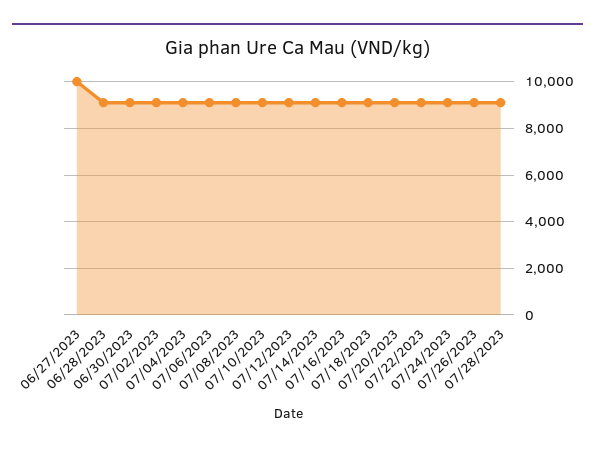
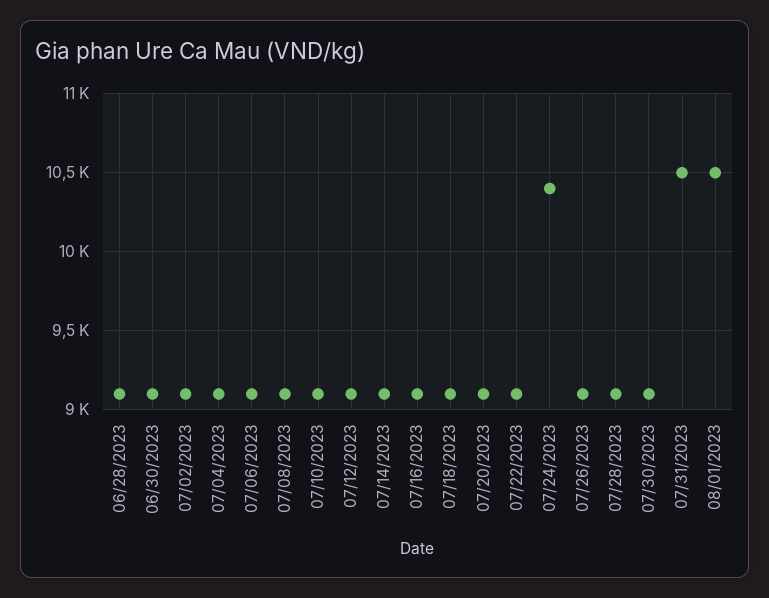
06/27/2023: 10000 -> none
07/24/2023: 9000 -> 10400
07/30/2023: none -> 9100
07/31/2023: none -> 10500
08/01/2023: none -> 10500

